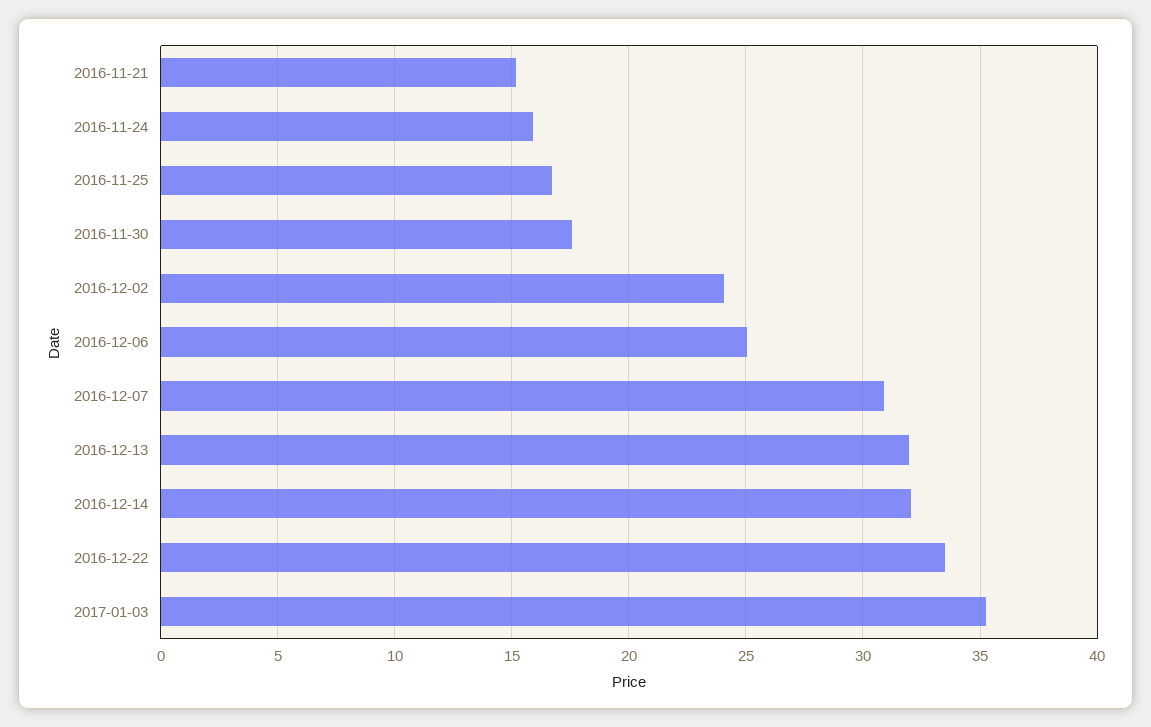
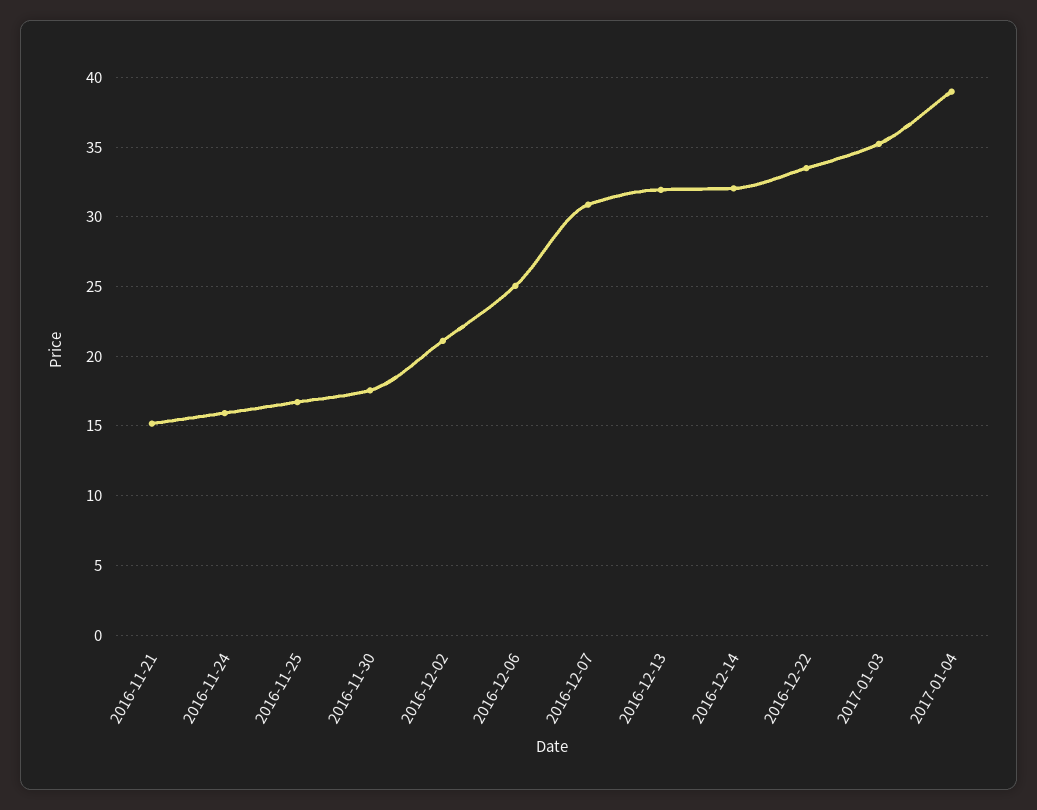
2016-12-02: 24 -> 21
2017-01-04: none -> 39

